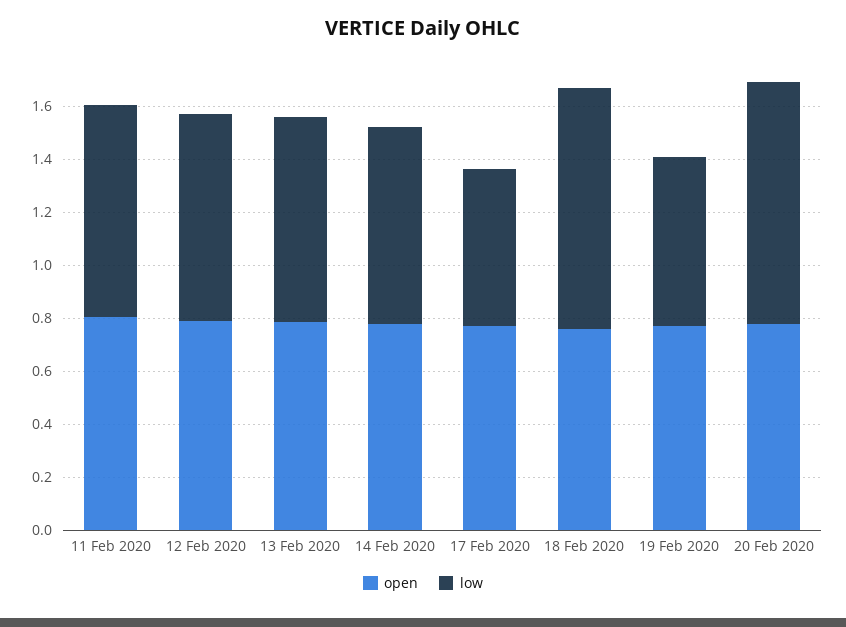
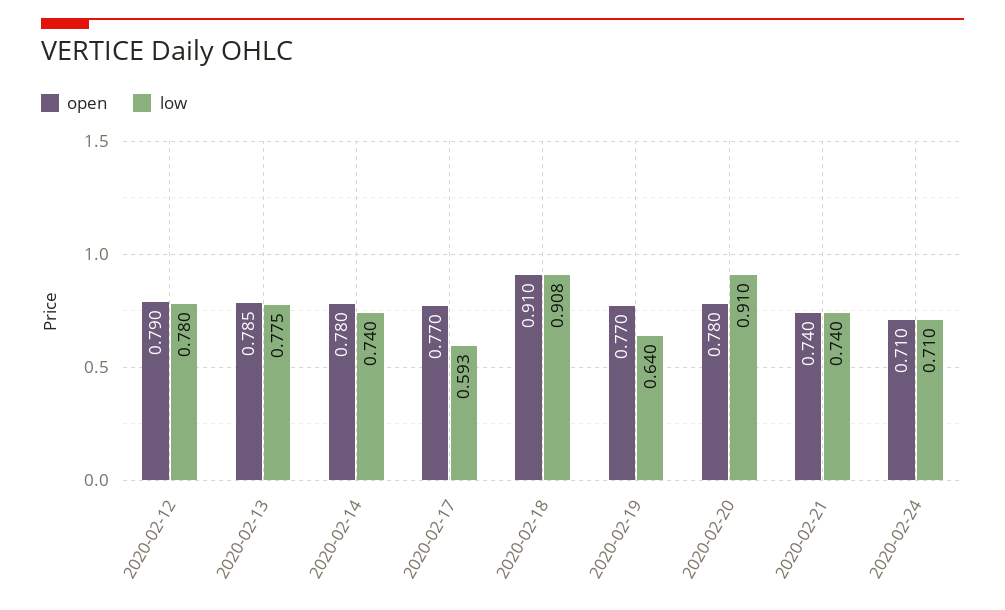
open, 11 Feb 2020: 0.8 -> none
low, 11 Feb 2020: 0.8 -> none
open, 18 Feb 2020: 0.75 -> 0.91
open, 2020-02-21: none -> 0.74
low, 2020-02-21: none -> 0.74
open, 2020-02-24: none -> 0.71
low, 2020-02-24: none -> 0.71

